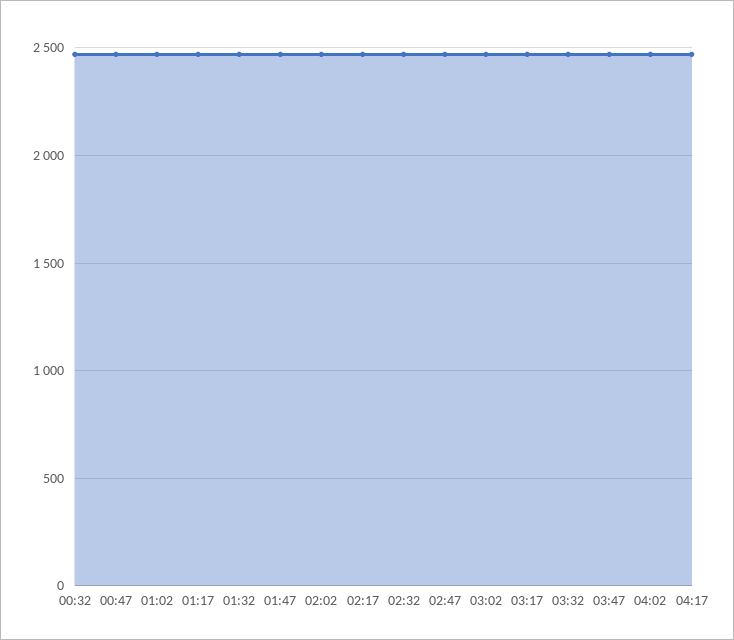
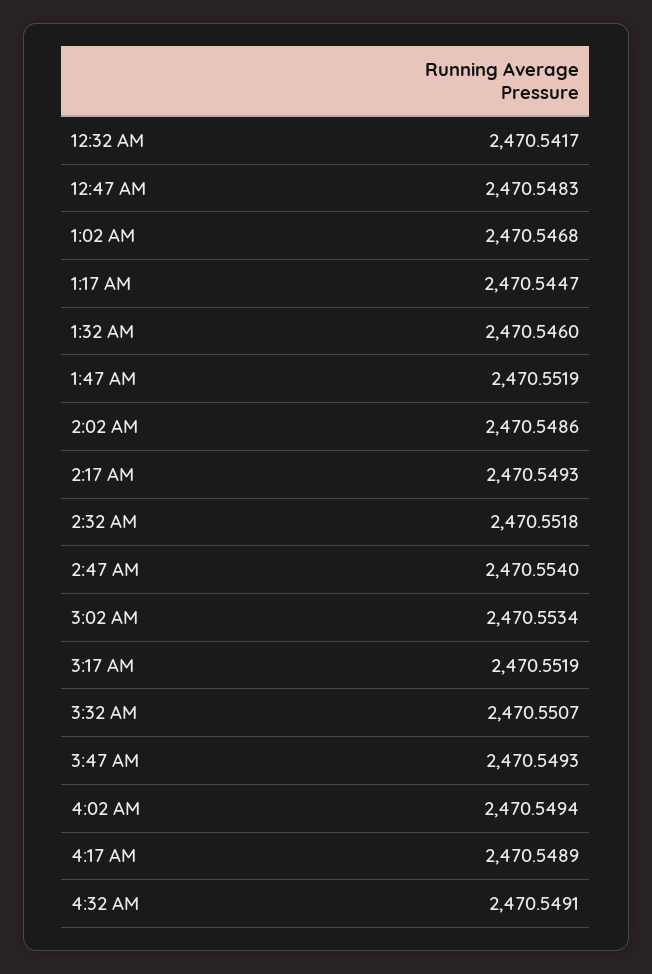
4:32 AM: none -> 2470.5491

